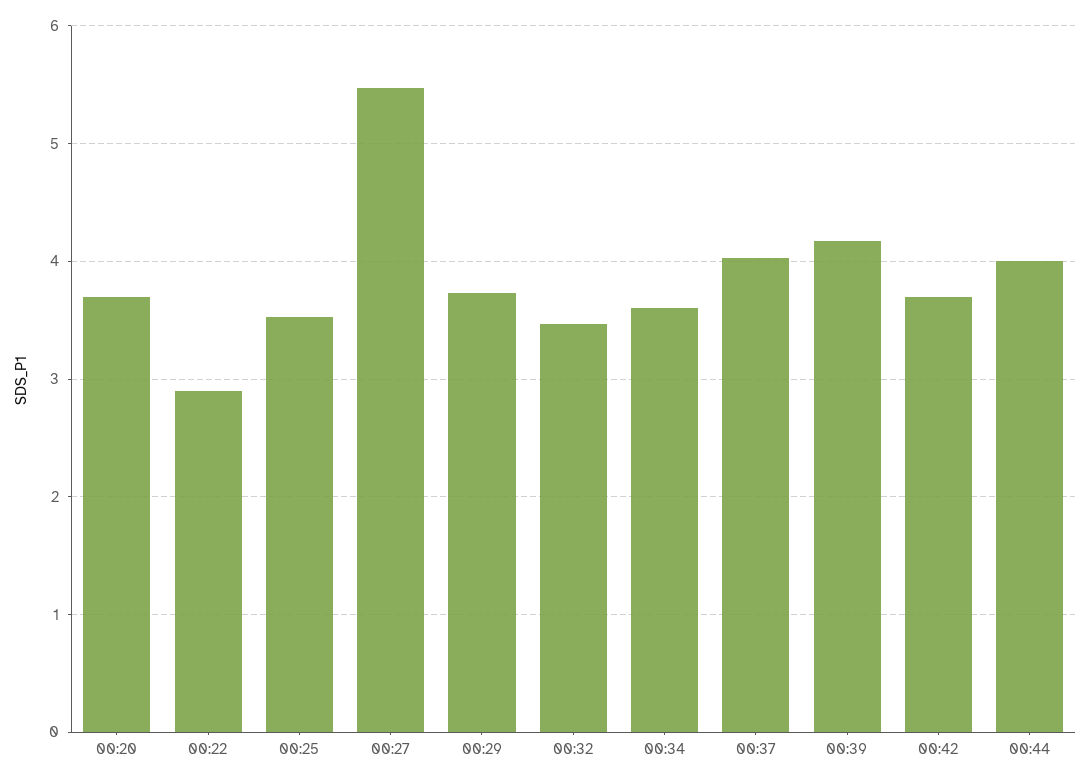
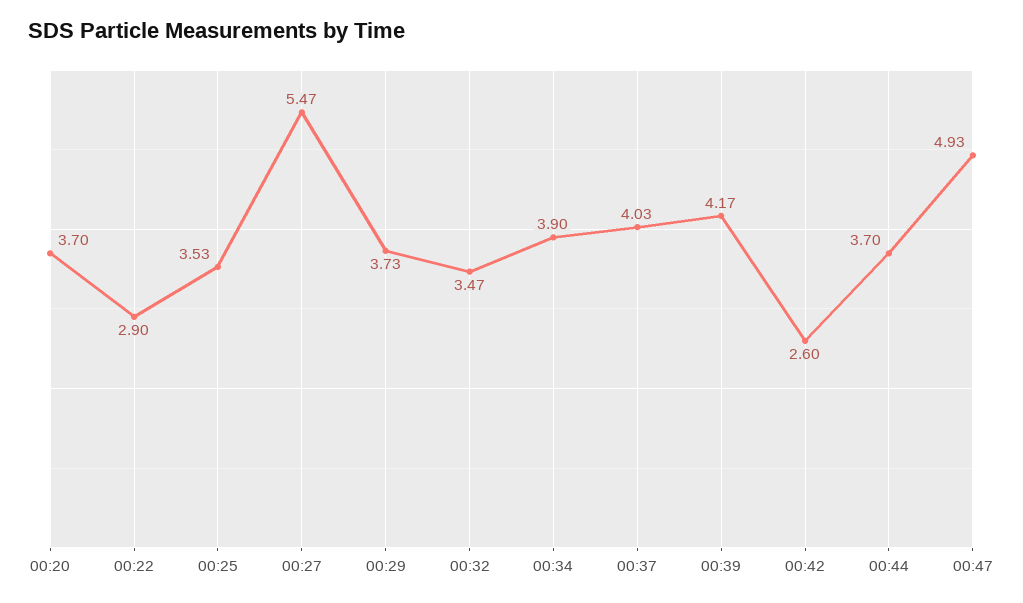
00:34: 3.6 -> 3.9
00:42: 3.7 -> 2.6
00:44: 4 -> 3.7
00:47: none -> 4.93

